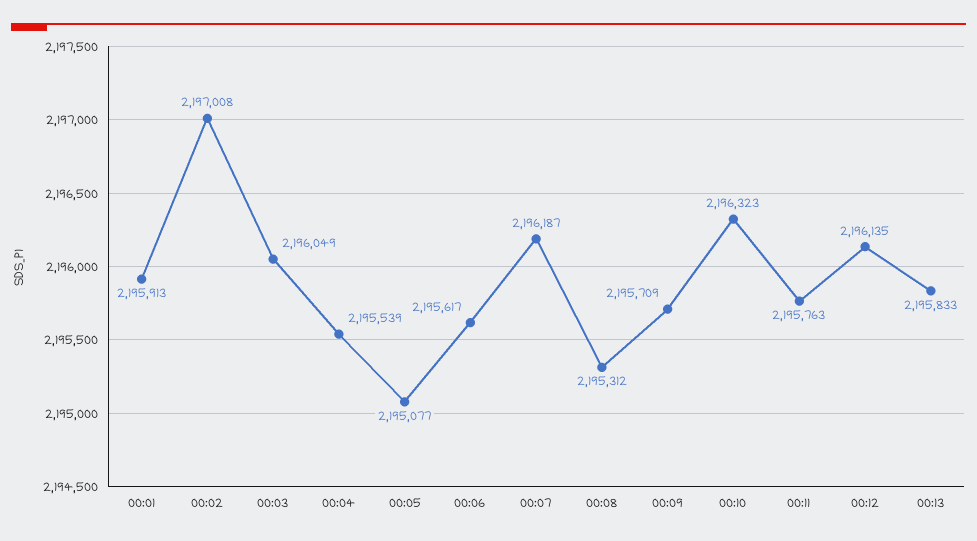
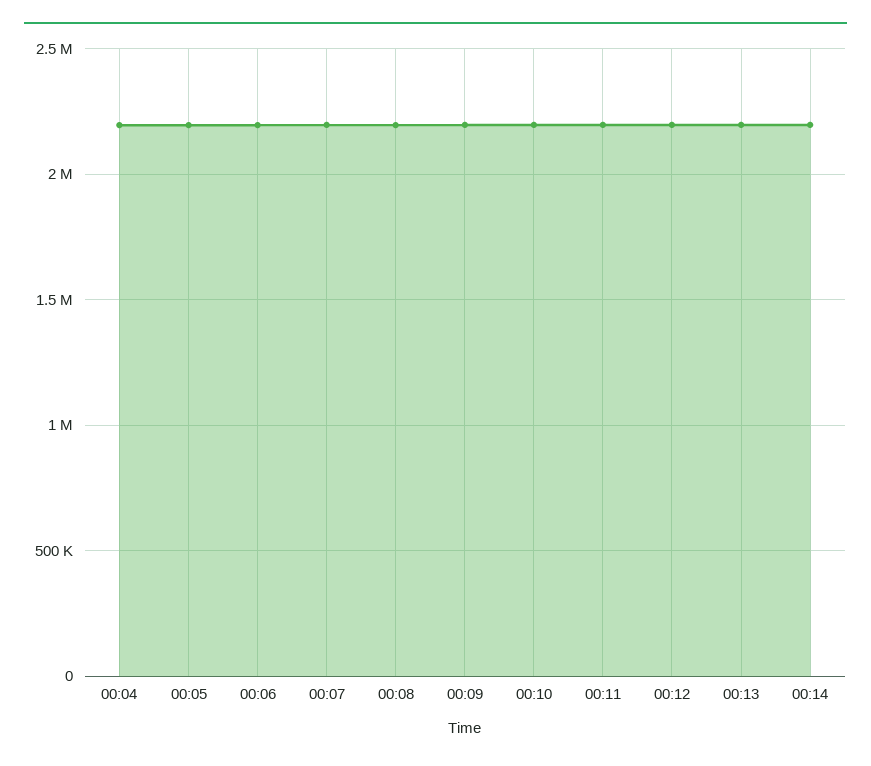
00:01: 2195913 -> none
00:02: 2197008 -> none
00:03: 2196049 -> none
00:14: none -> 2200000

